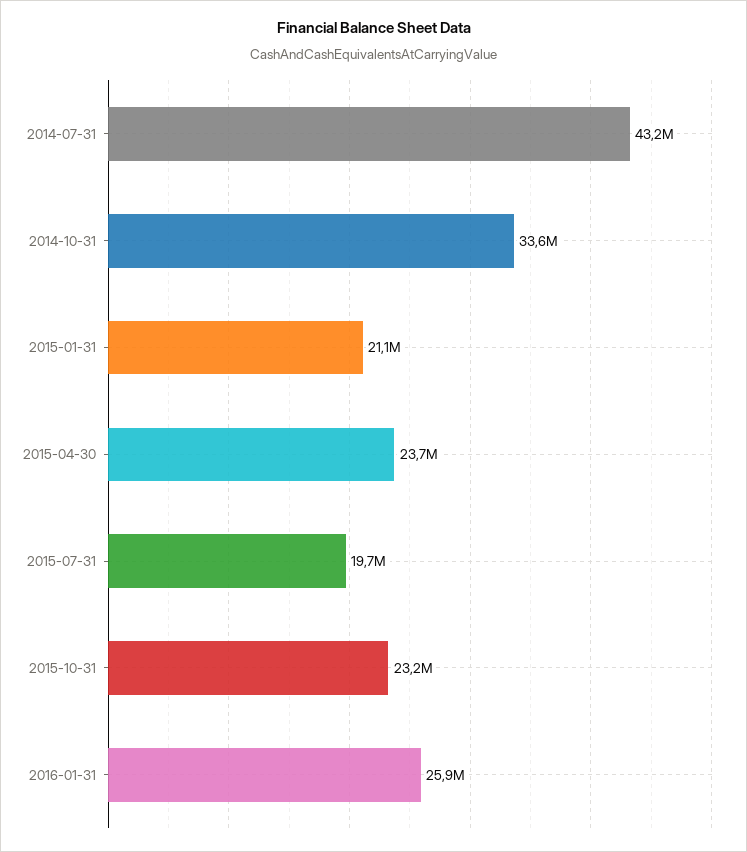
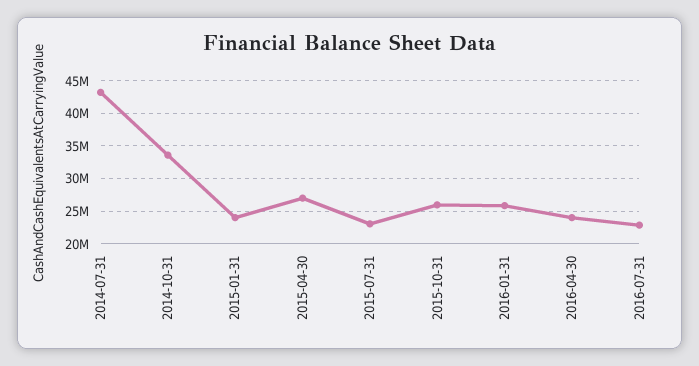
2015-01-31: 21100000 -> 24000000
2015-04-30: 23700000 -> 27000000
2015-07-31: 19700000 -> 23000000
2015-10-31: 23200000 -> 26000000
2016-04-30: none -> 24000000
2016-07-31: none -> 23000000

